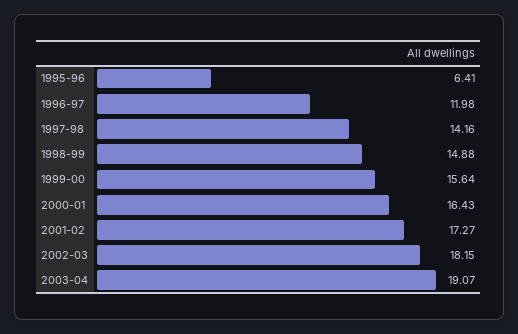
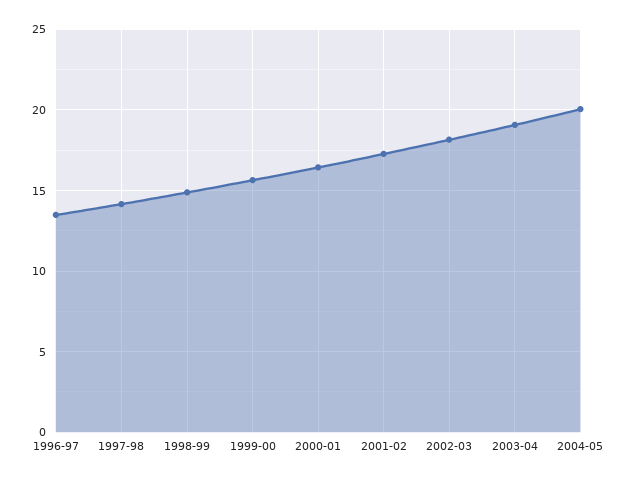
1995-96: 6.41 -> none
1996-97: 11.98 -> 13.5
2004-05: none -> 20

